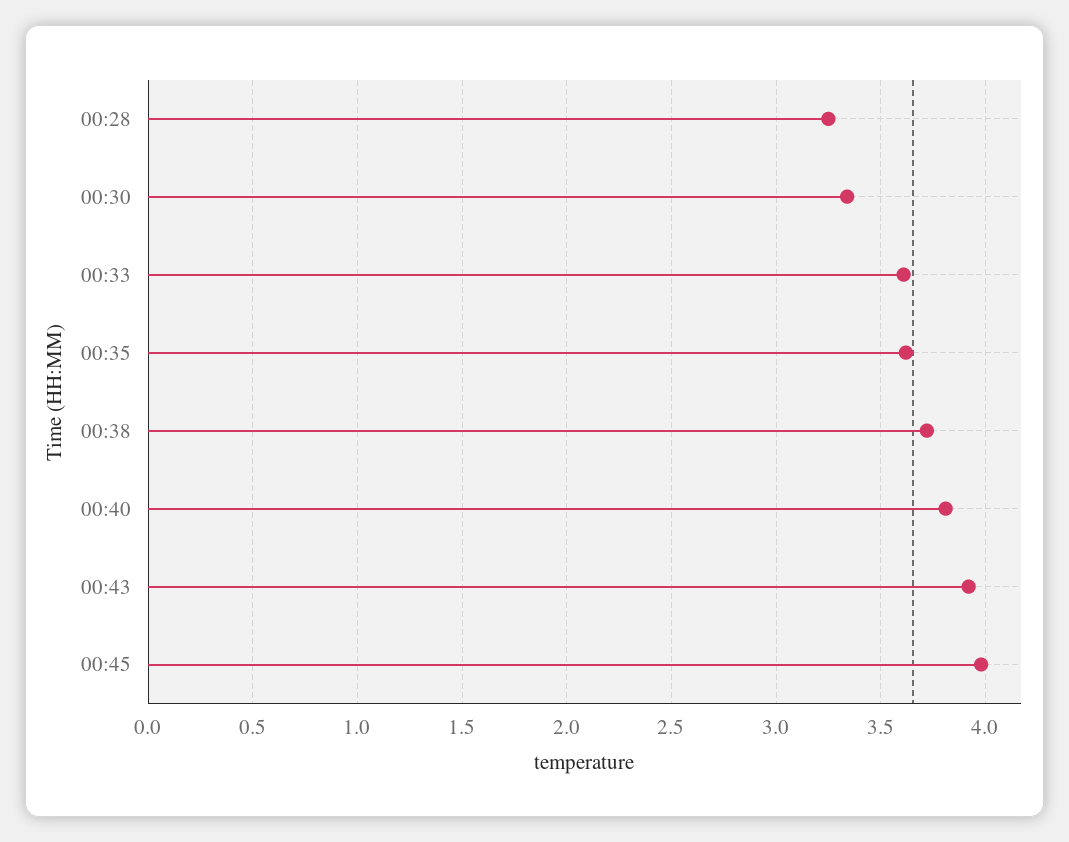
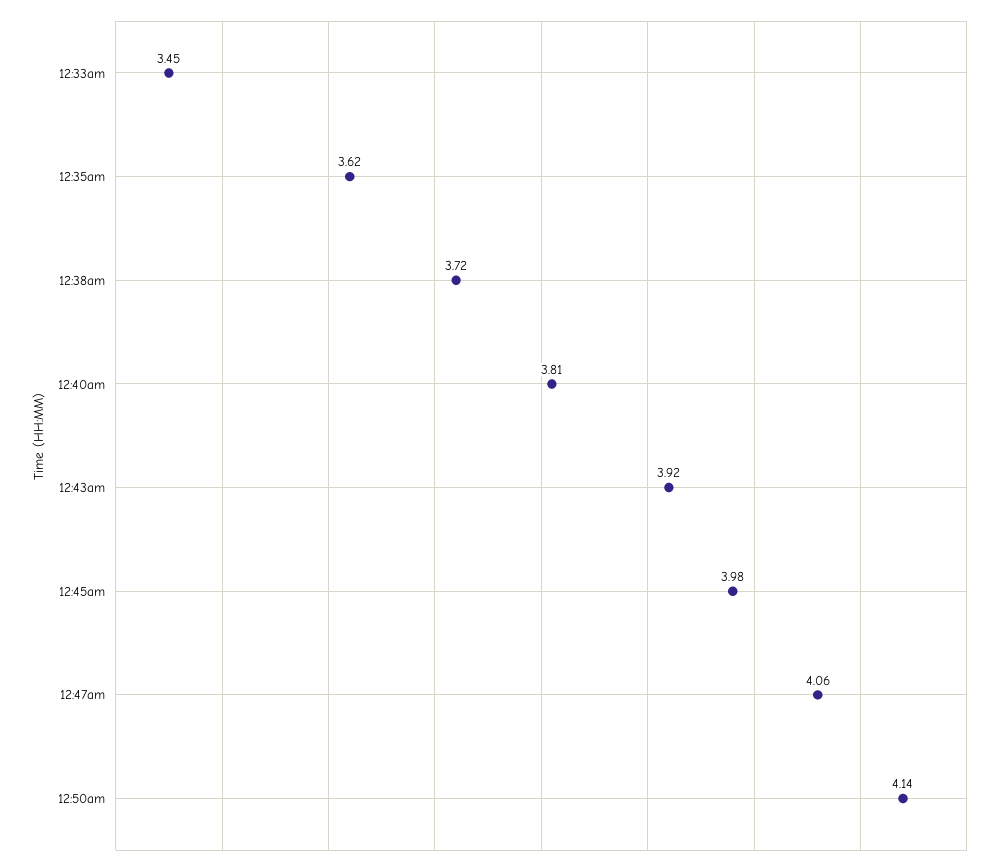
00:28: 3.25 -> none
00:30: 3.35 -> none
00:33: 3.6 -> 3.45
12:47am: none -> 4.06
12:50am: none -> 4.14

